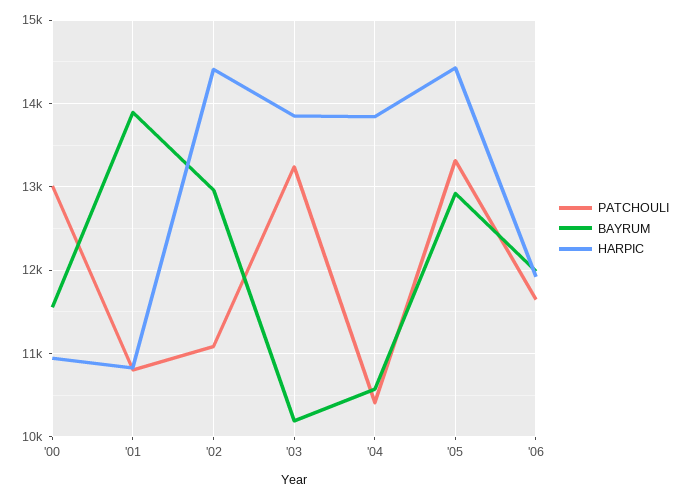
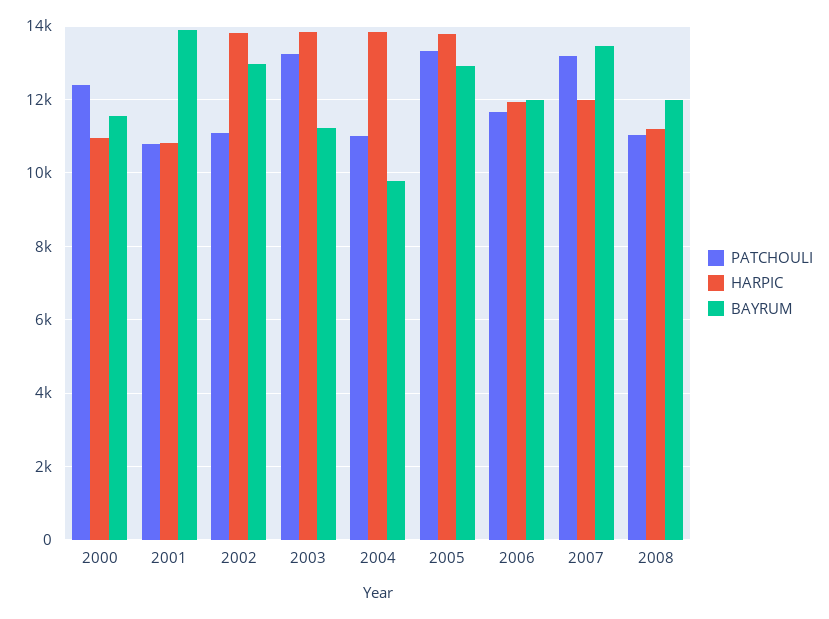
PATCHOULI, '00: 13000 -> 12400
HARPIC, '02: 14400 -> 13800
BAYRUM, '03: 10200 -> 11200
PATCHOULI, '04: 10400 -> 11000
BAYRUM, '04: 10600 -> 9800
HARPIC, '05: 14400 -> 13800
PATCHOULI, 2007: none -> 13200
HARPIC, 2007: none -> 12000
BAYRUM, 2007: none -> 13400
PATCHOULI, 2008: none -> 11000
HARPIC, 2008: none -> 11200
BAYRUM, 2008: none -> 12000

